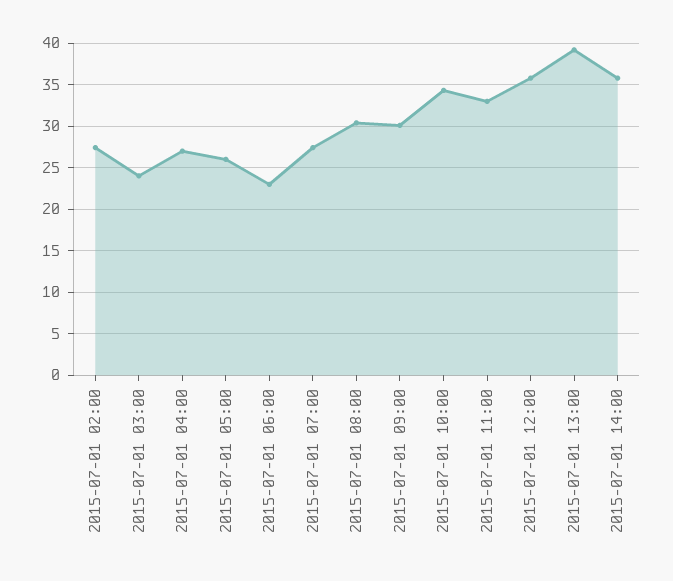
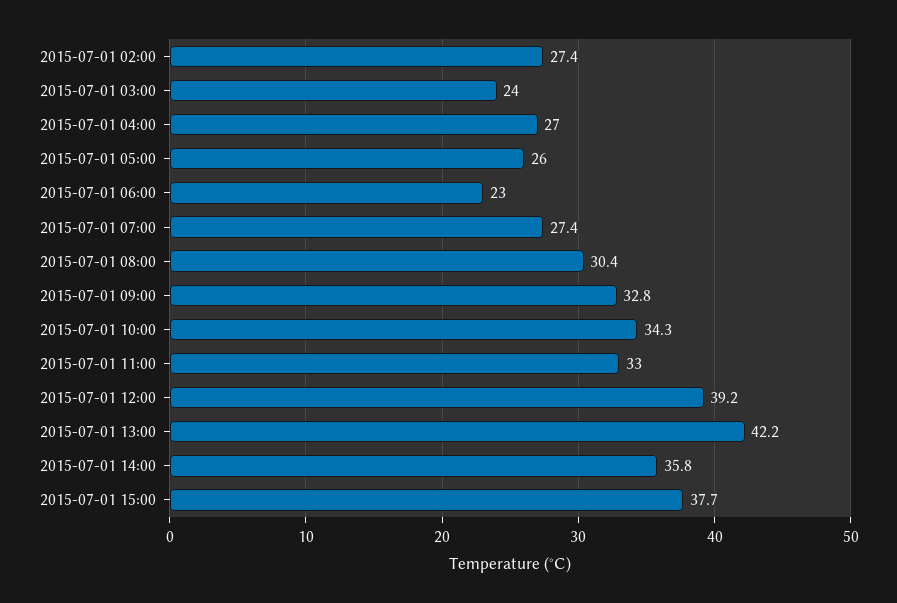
2015-07-01 09:00: 30 -> 32.8
2015-07-01 12:00: 36 -> 39.2
2015-07-01 13:00: 39 -> 42.2
2015-07-01 15:00: none -> 37.7

